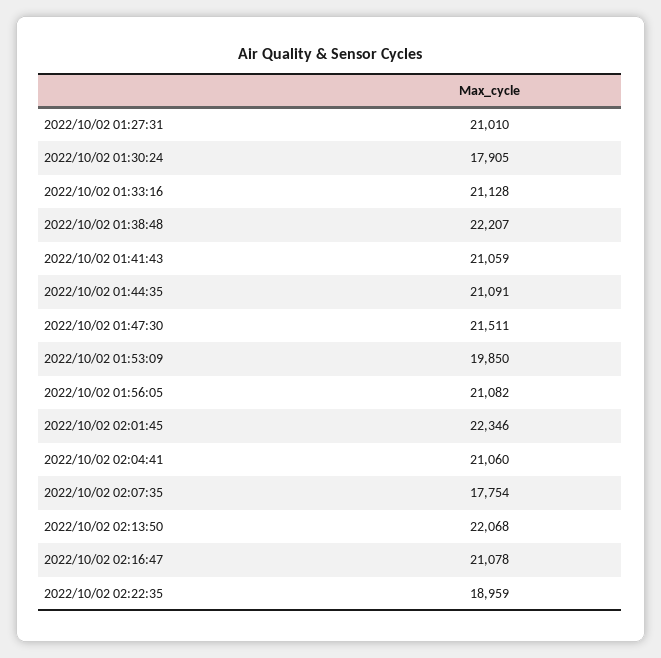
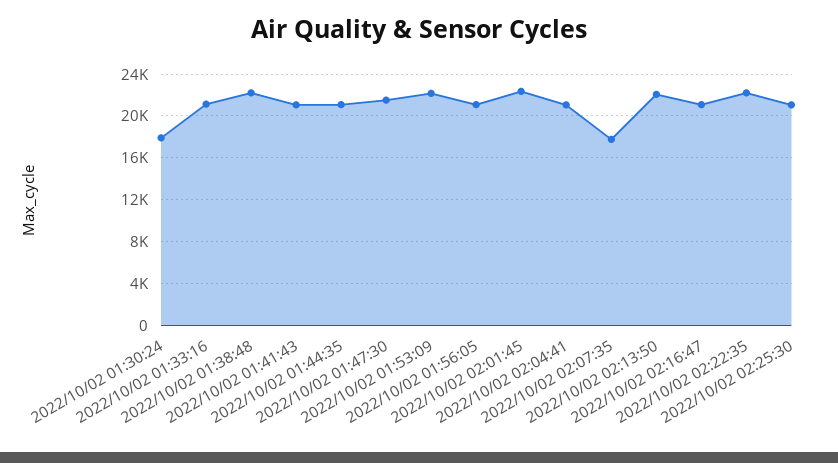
2022/10/02 01:27:31: 21010 -> none
2022/10/02 01:53:09: 19850 -> 22000
2022/10/02 02:22:35: 18959 -> 22000
2022/10/02 02:25:30: none -> 21000

